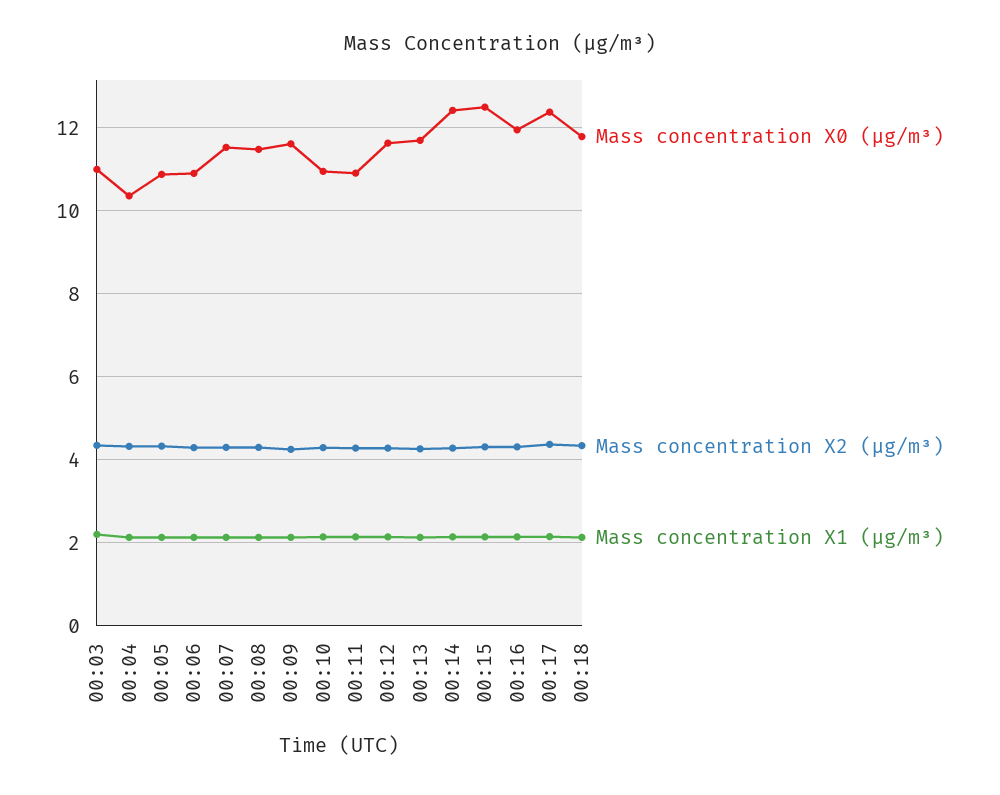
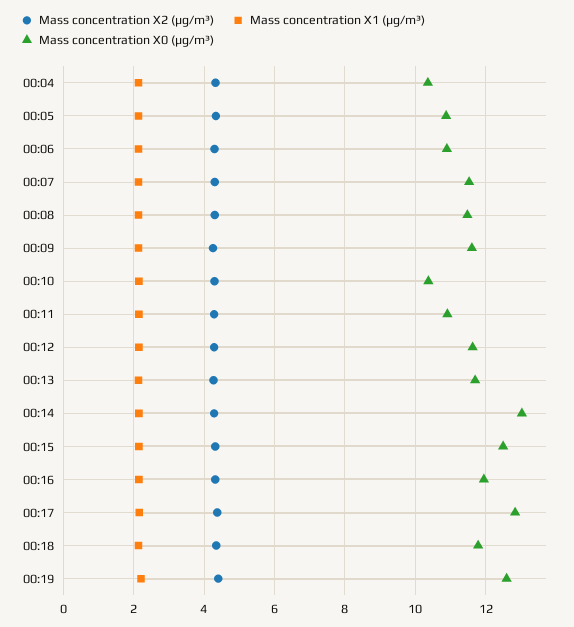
Mass concentration X0 (μg/m³), 00:03: 11 -> none
Mass concentration X2 (μg/m³), 00:03: 4.4 -> none
Mass concentration X1 (μg/m³), 00:03: 2.2 -> none
Mass concentration X0 (μg/m³), 00:10: 11 -> 10.4
Mass concentration X0 (μg/m³), 00:14: 12.4 -> 13
Mass concentration X0 (μg/m³), 00:17: 12.4 -> 12.8
Mass concentration X2 (μg/m³), 00:19: none -> 4.4
Mass concentration X1 (μg/m³), 00:19: none -> 2.2
Mass concentration X0 (μg/m³), 00:19: none -> 12.6

